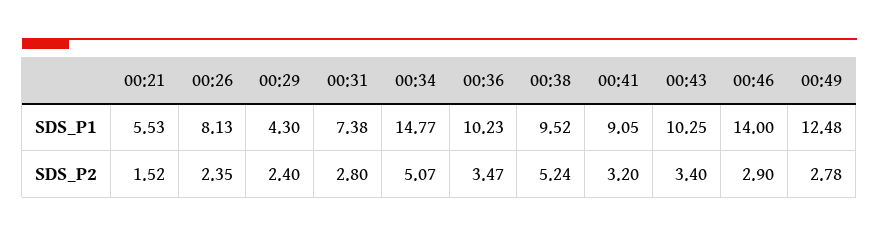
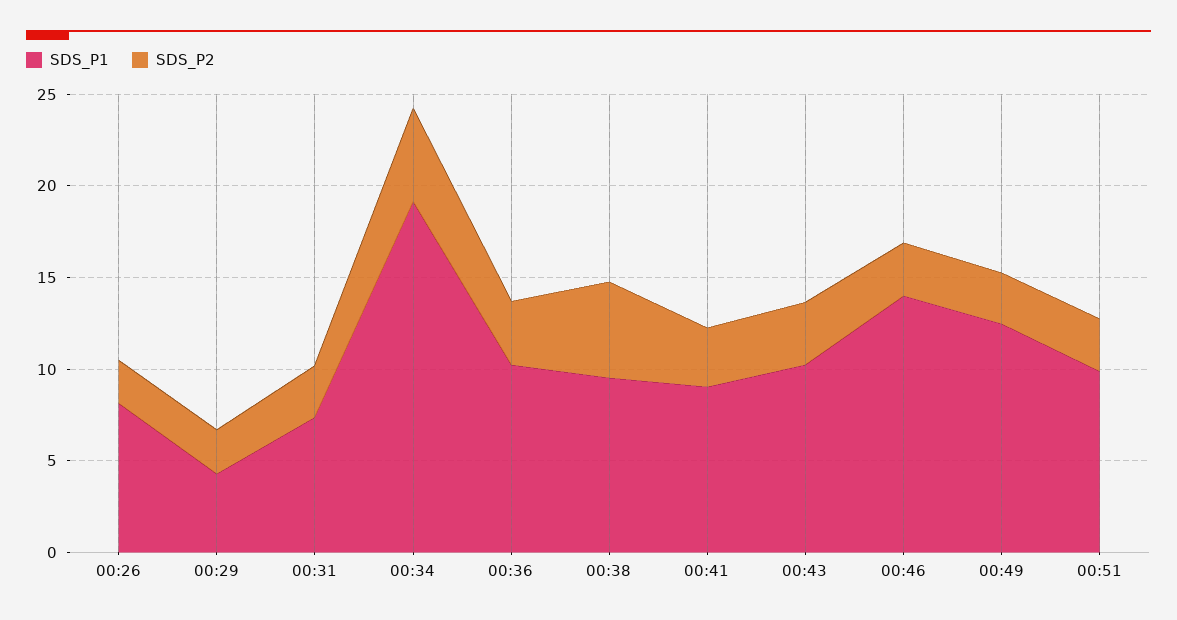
SDS_P1, 00:21: 5.53 -> none
SDS_P1, 00:34: 14.77 -> 19
SDS_P2, 00:21: 1.52 -> none
SDS_P1, 00:51: none -> 10
SDS_P2, 00:51: none -> 3

